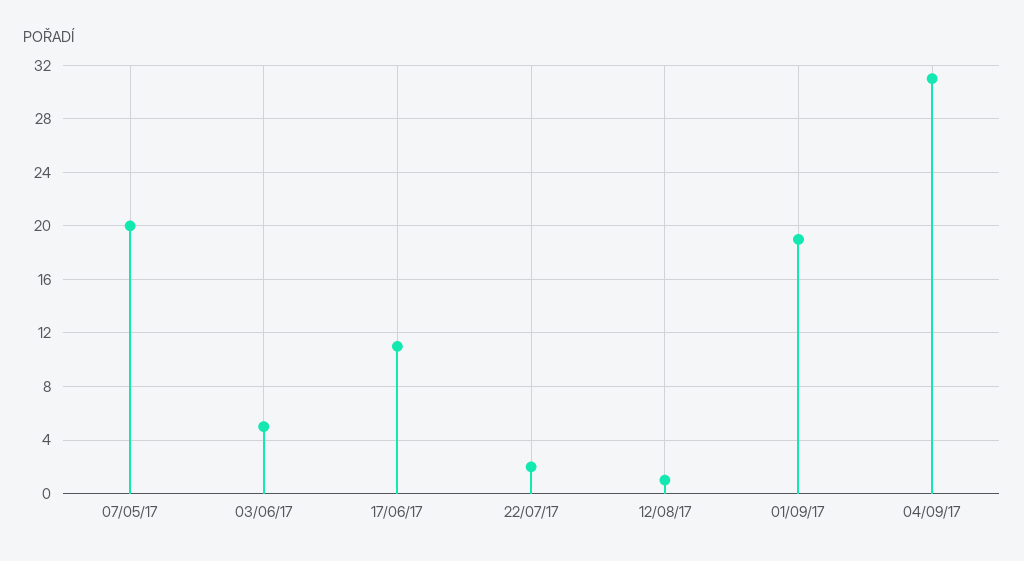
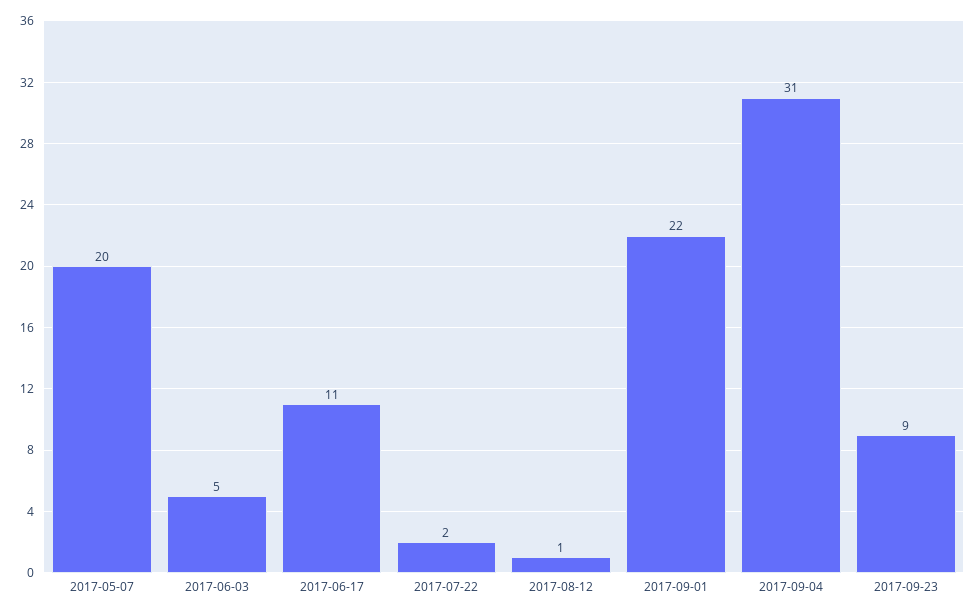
01/09/17: 19 -> 22
2017-09-23: none -> 9

